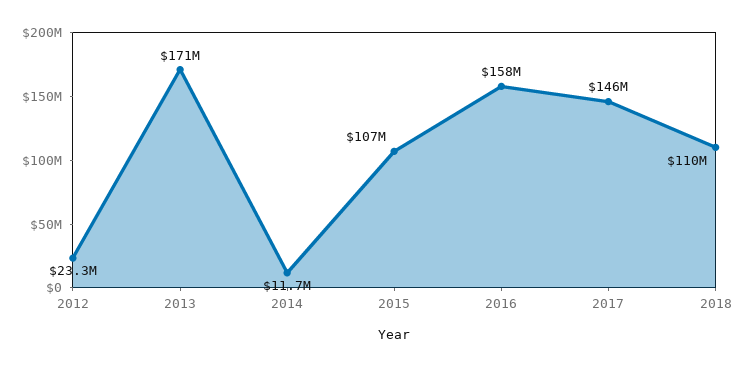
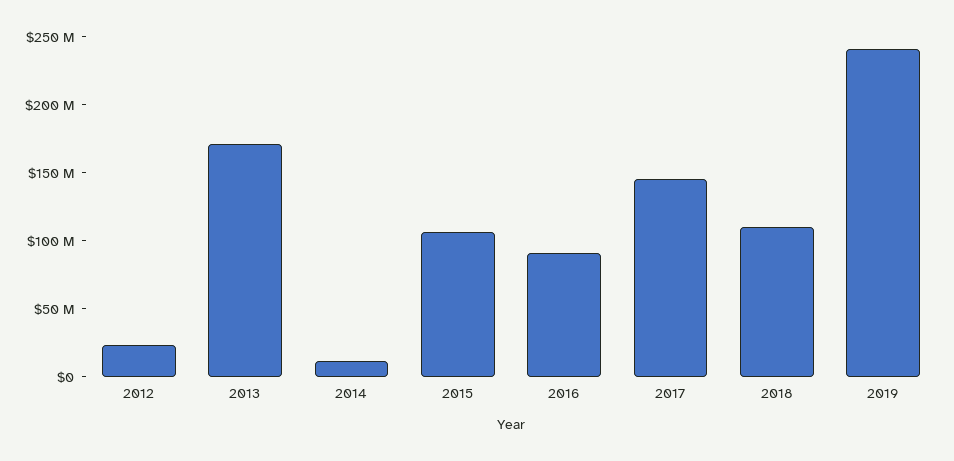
2016: 158000000 -> 90000000
2019: none -> 240000000

